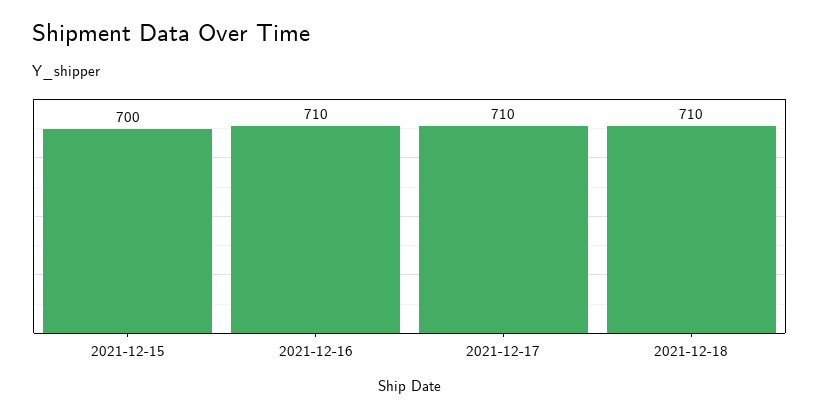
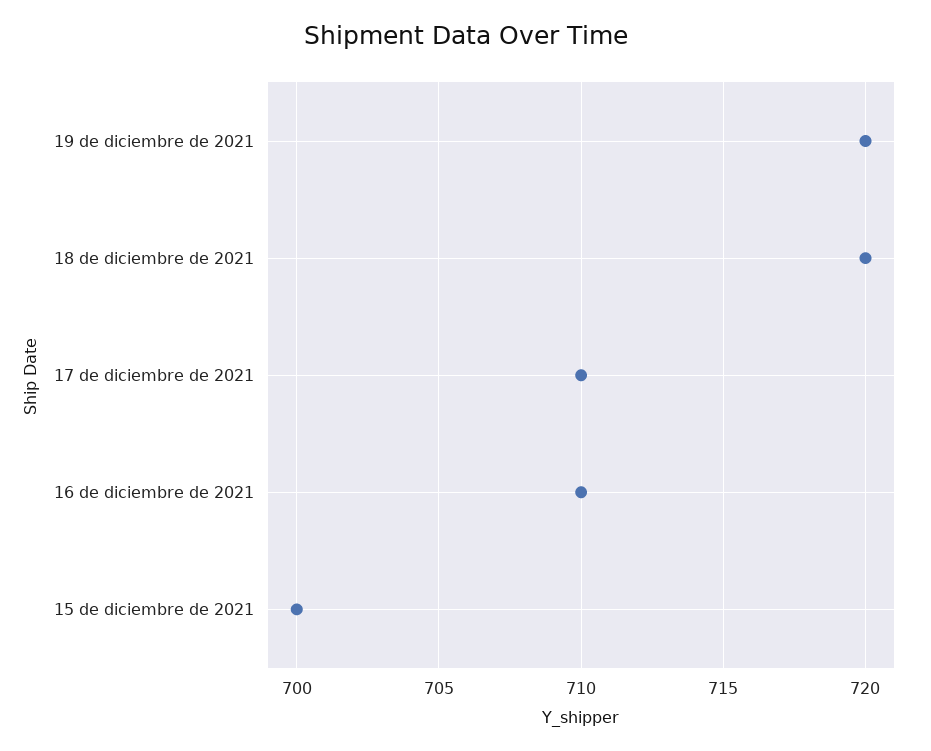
2021-12-18: 710 -> 720
19 de diciembre de 2021: none -> 720

